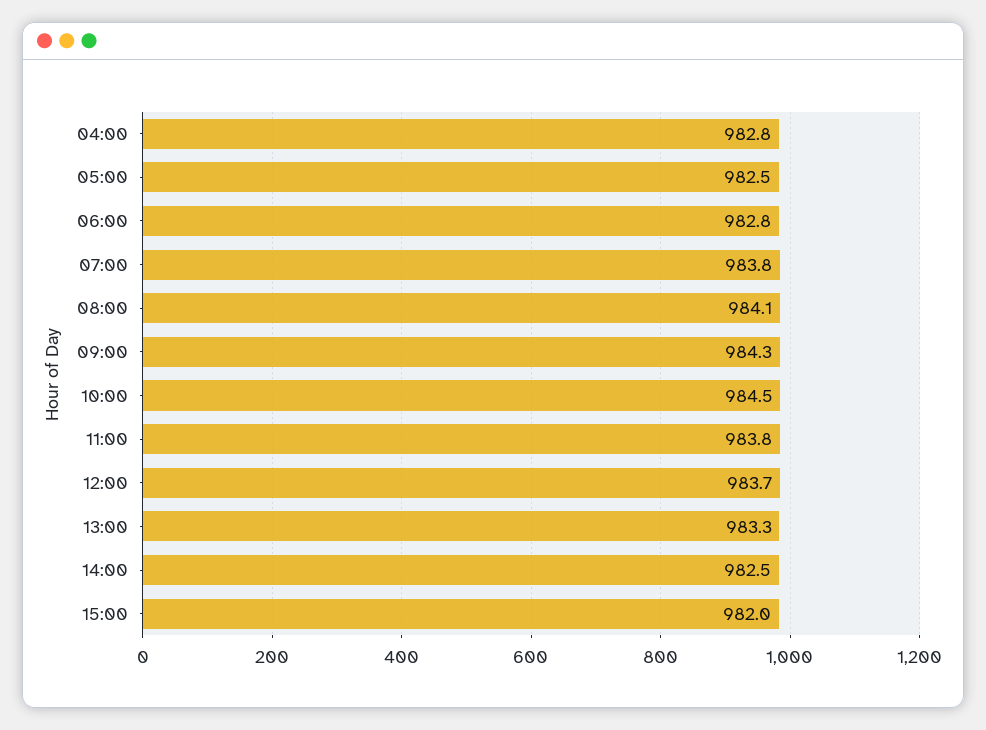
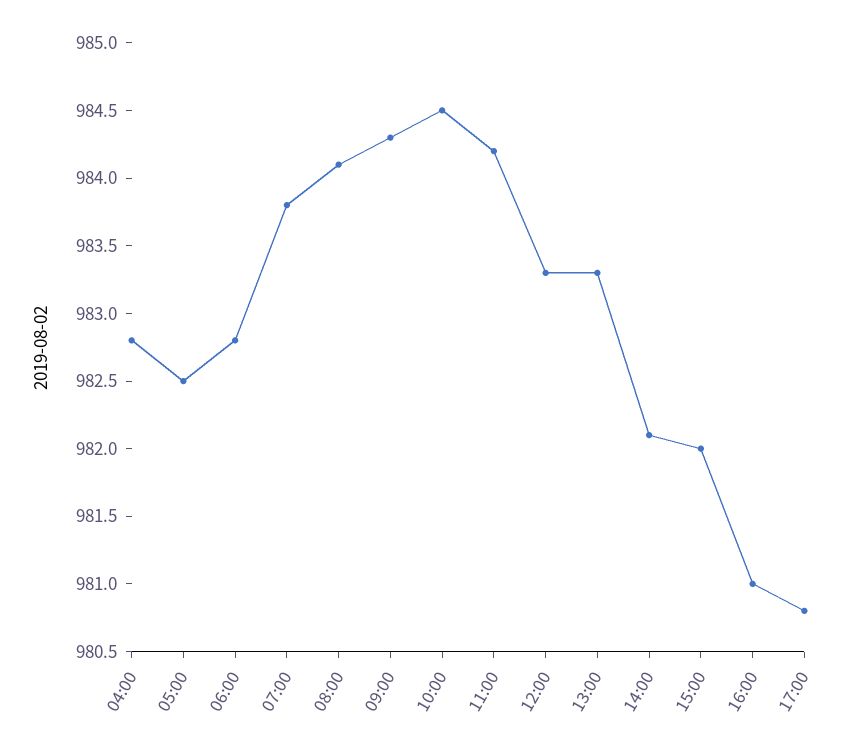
11:00: 983.8 -> 984.2
12:00: 983.7 -> 983.3
14:00: 982.5 -> 982.1
16:00: none -> 981
17:00: none -> 980.8

